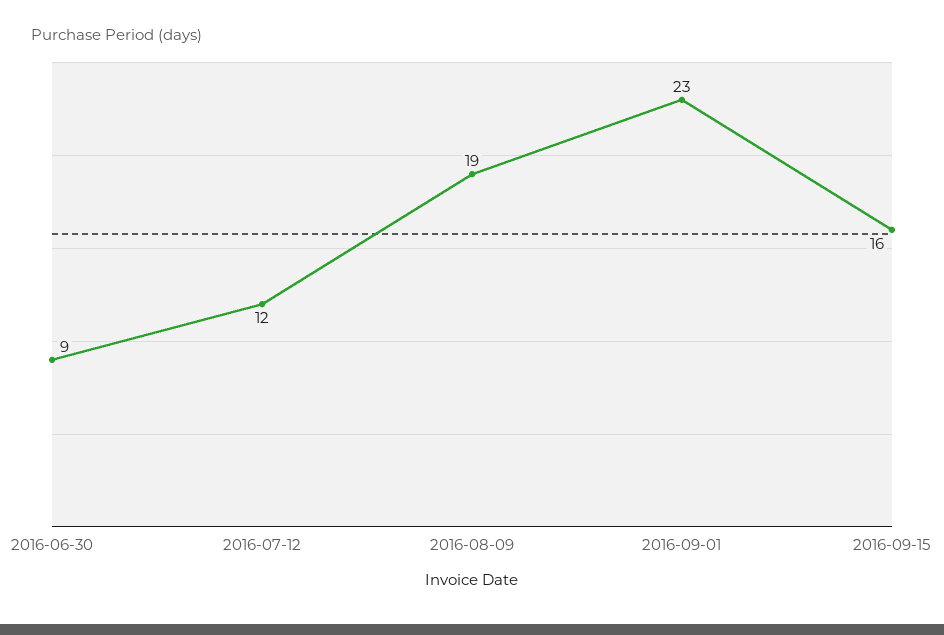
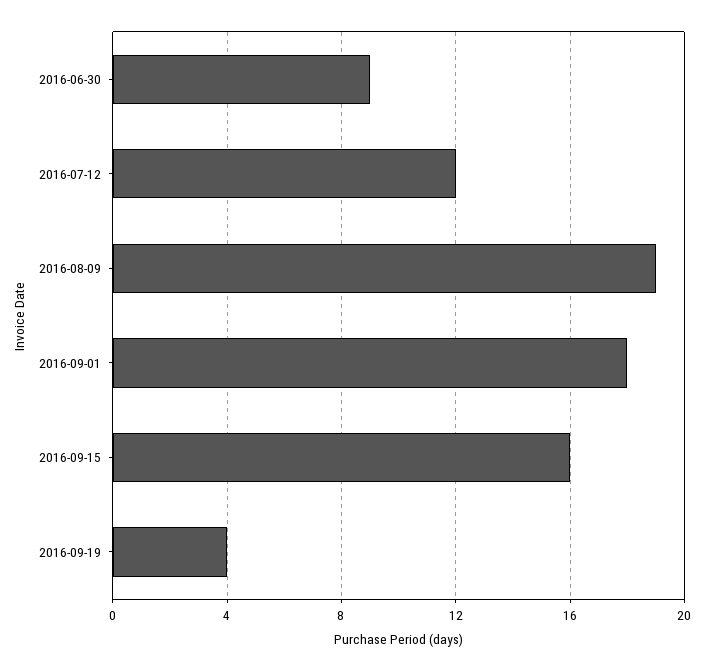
2016-09-01: 23 -> 18
2016-09-19: none -> 4

